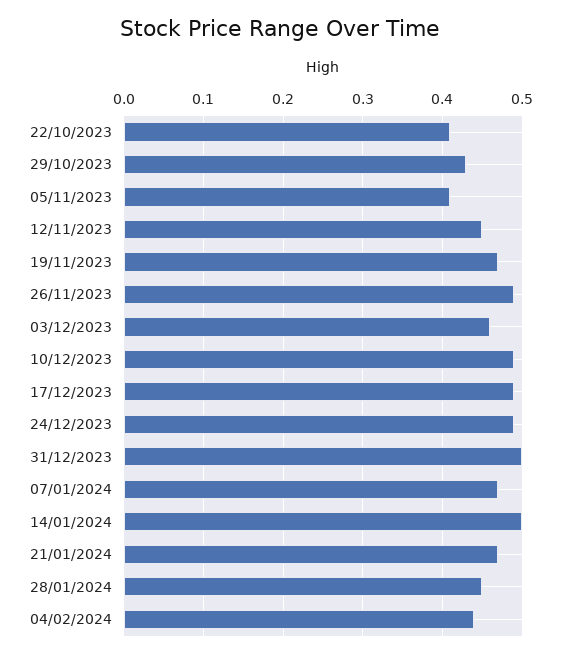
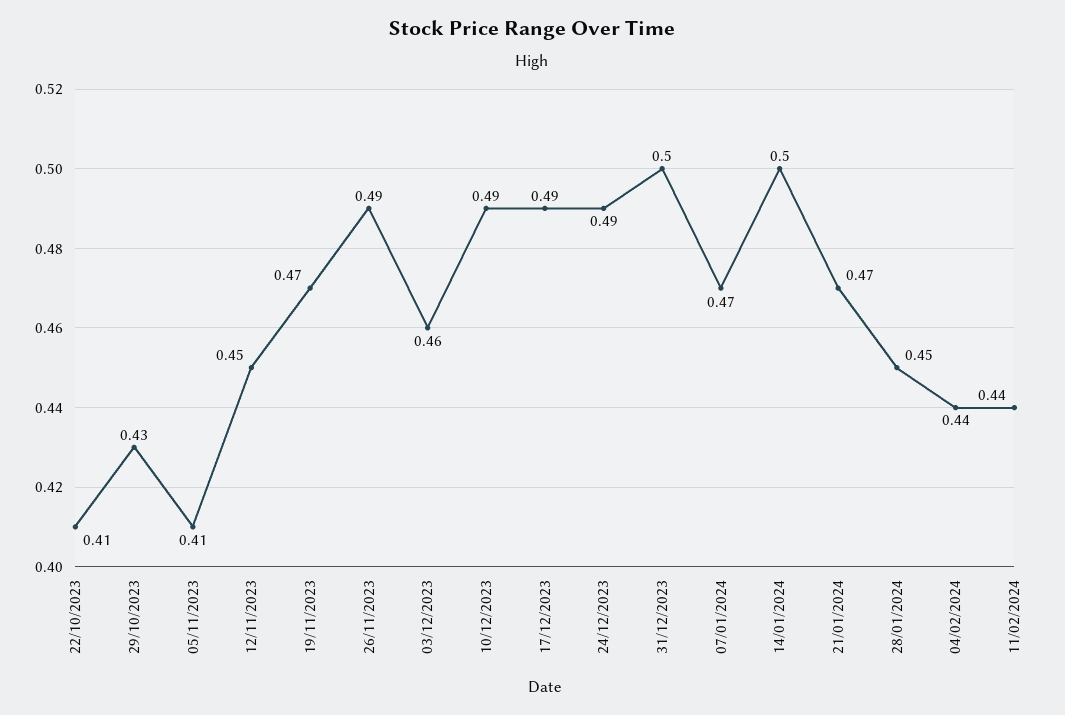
11/02/2024: none -> 0.44

